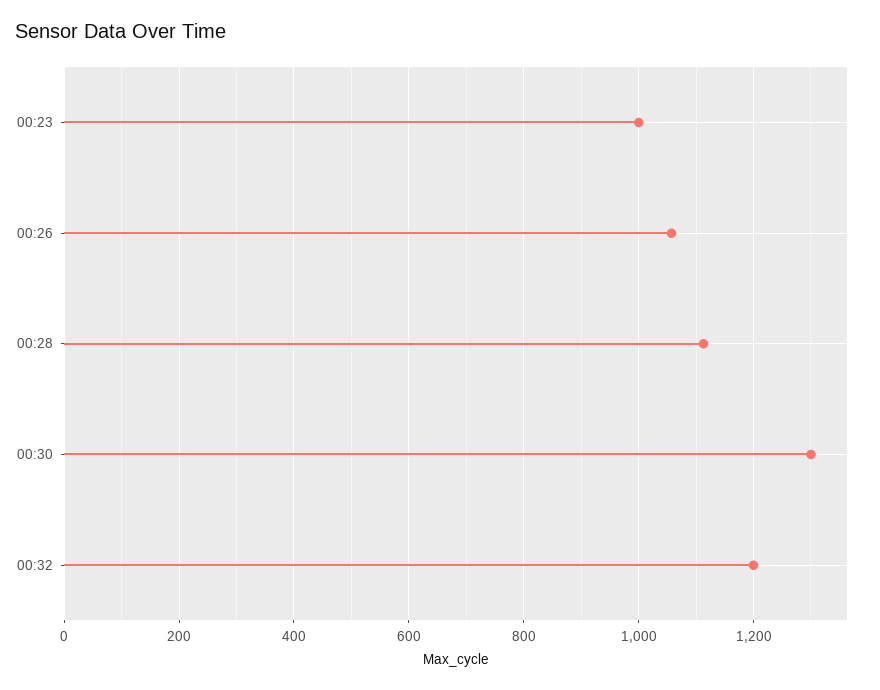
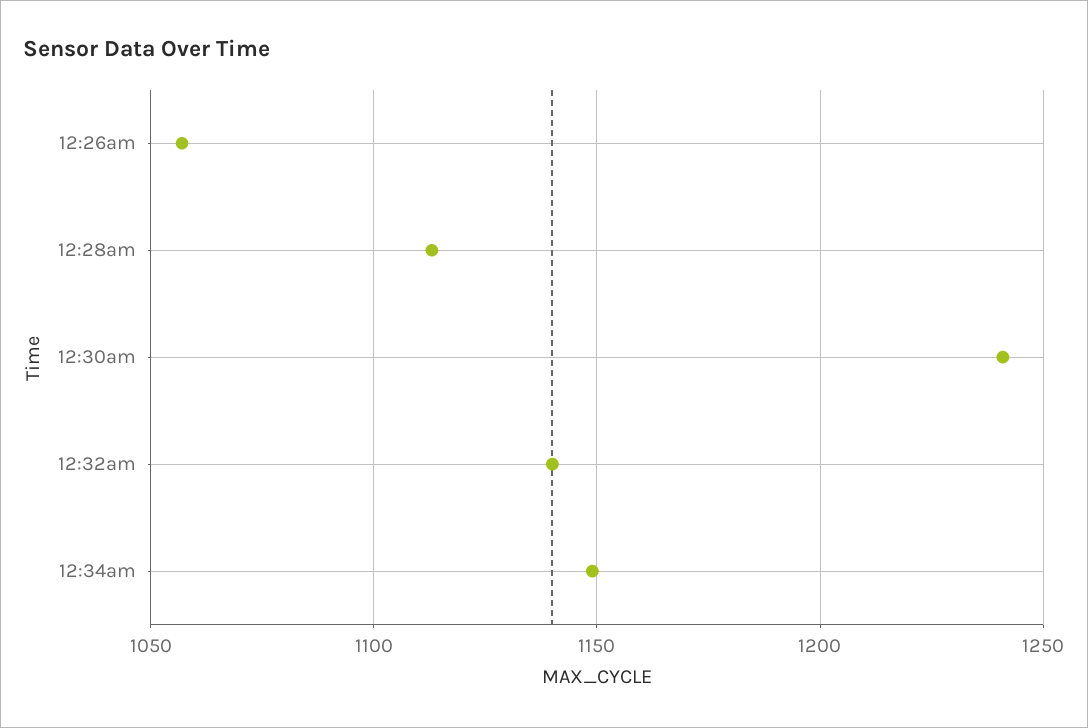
00:23: 1000 -> none
00:30: 1300 -> 1240
00:32: 1200 -> 1140
12:34am: none -> 1150

